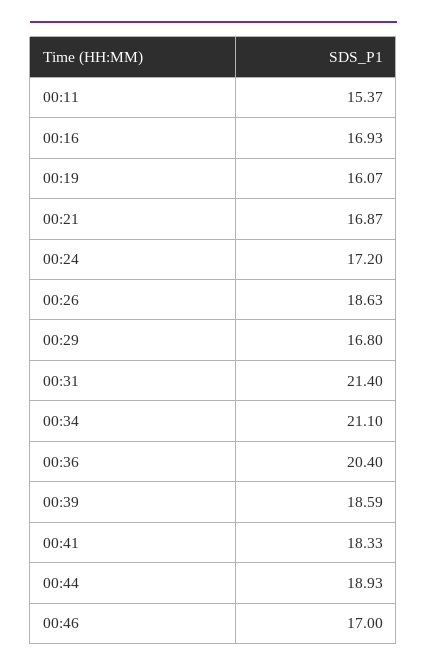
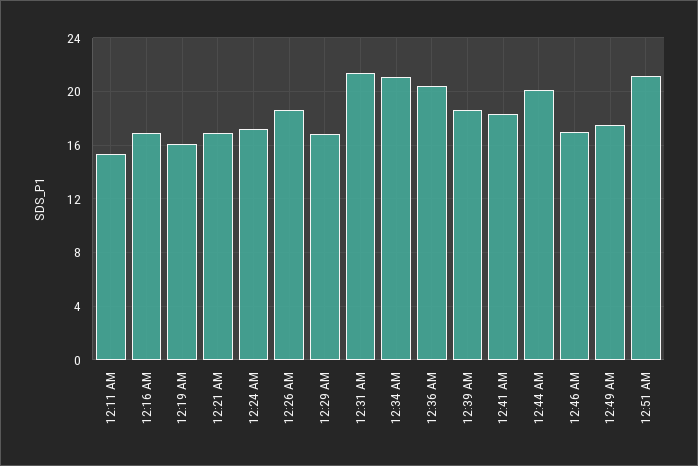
00:44: 18.93 -> 20
12:49 AM: none -> 17.5
12:51 AM: none -> 21

